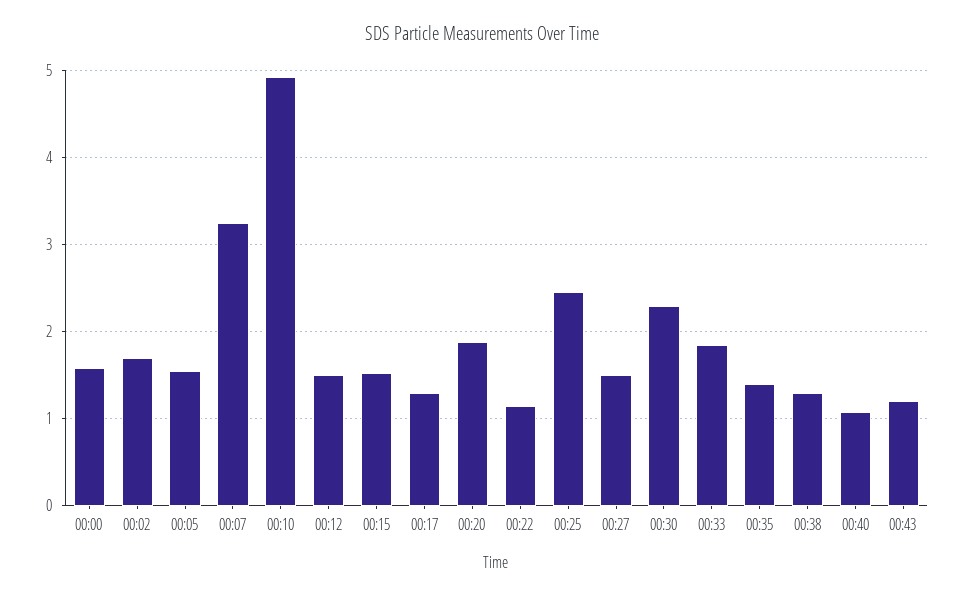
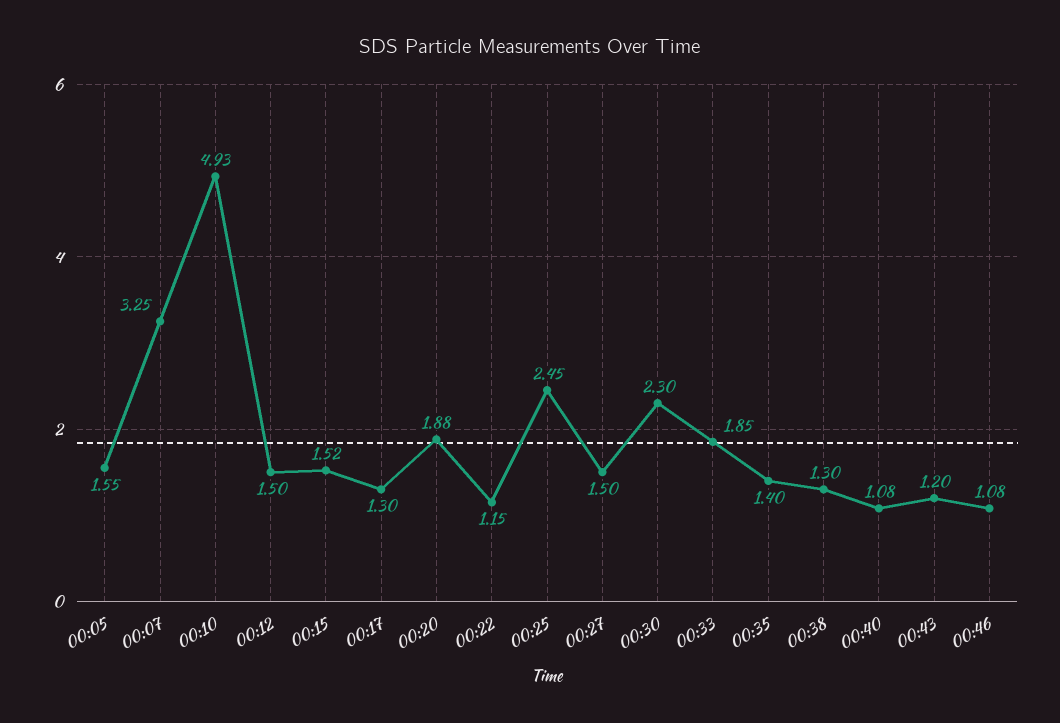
00:00: 1.6 -> none
00:02: 1.7 -> none
00:46: none -> 1.08

